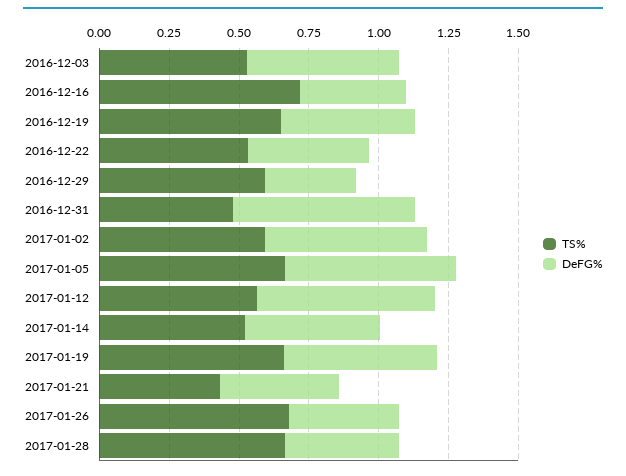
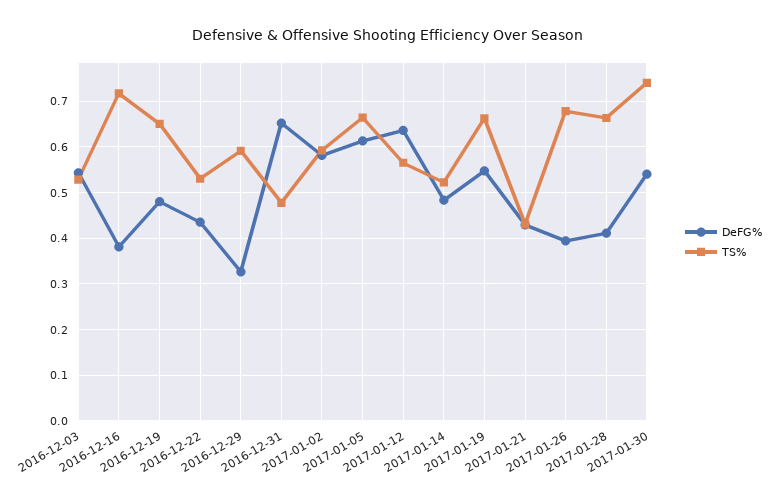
DeFG%, 2017-01-30: none -> 0.54
TS%, 2017-01-30: none -> 0.74

